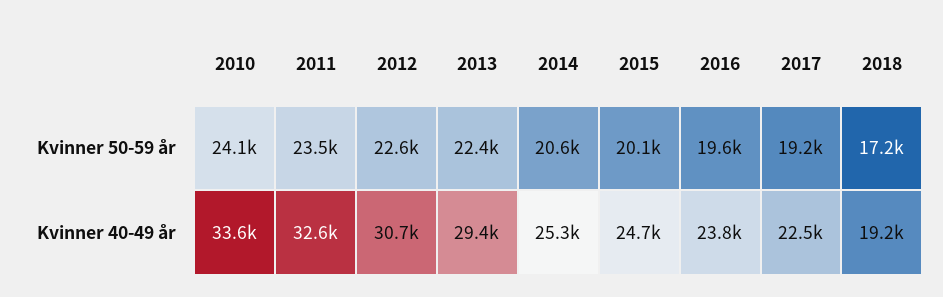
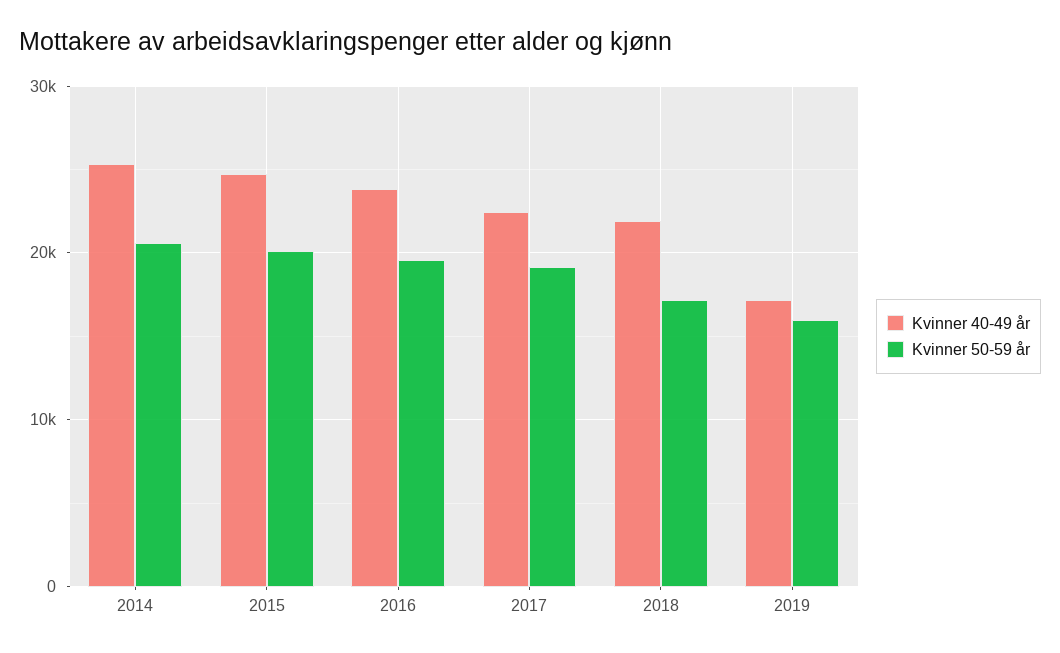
Kvinner 50-59 år, 2010: 24100 -> none
Kvinner 50-59 år, 2011: 23500 -> none
Kvinner 50-59 år, 2012: 22600 -> none
Kvinner 50-59 år, 2013: 22400 -> none
Kvinner 40-49 år, 2010: 33600 -> none
Kvinner 40-49 år, 2011: 32600 -> none
Kvinner 40-49 år, 2012: 30700 -> none
Kvinner 40-49 år, 2013: 29400 -> none
Kvinner 40-49 år, 2018: 19200 -> 22000
Kvinner 40-49 år, 2019: none -> 17000
Kvinner 50-59 år, 2019: none -> 16000

